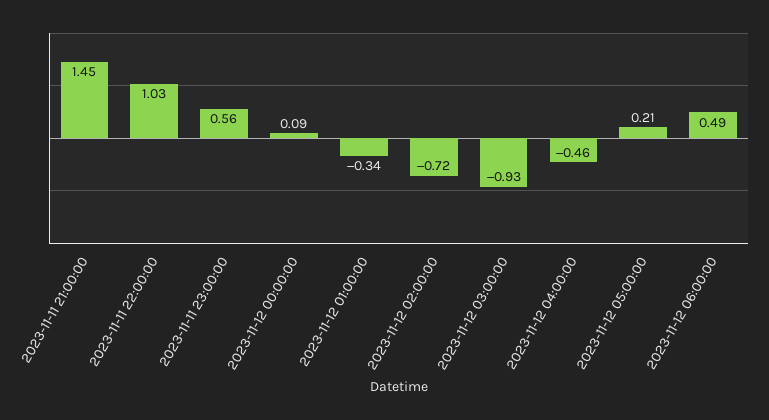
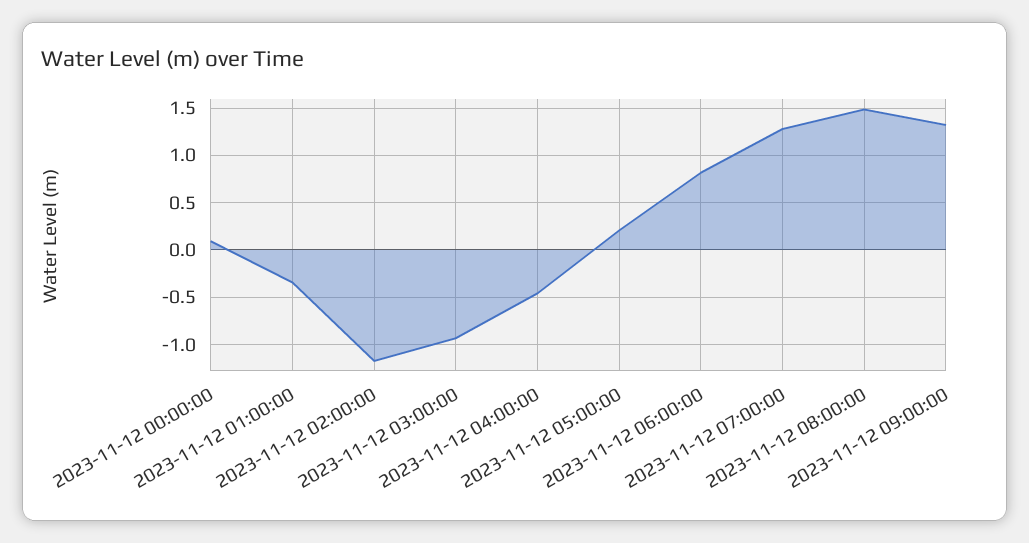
2023-11-11 21:00:00: 1.45 -> none
2023-11-11 22:00:00: 1.03 -> none
2023-11-11 23:00:00: 0.56 -> none
2023-11-12 02:00:00: -0.72 -> -1.2
2023-11-12 06:00:00: 0.49 -> 0.8
2023-11-12 07:00:00: none -> 1.3
2023-11-12 08:00:00: none -> 1.5
2023-11-12 09:00:00: none -> 1.3

